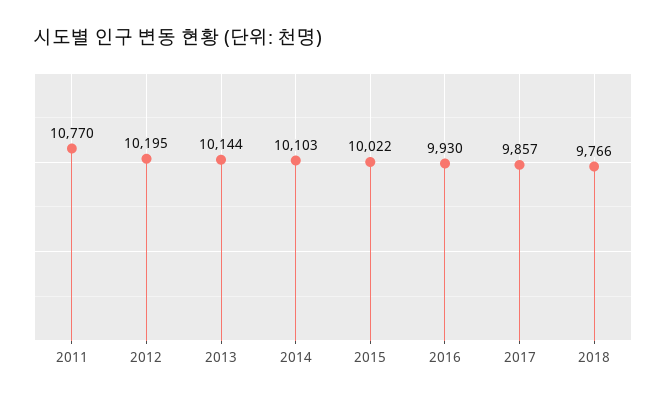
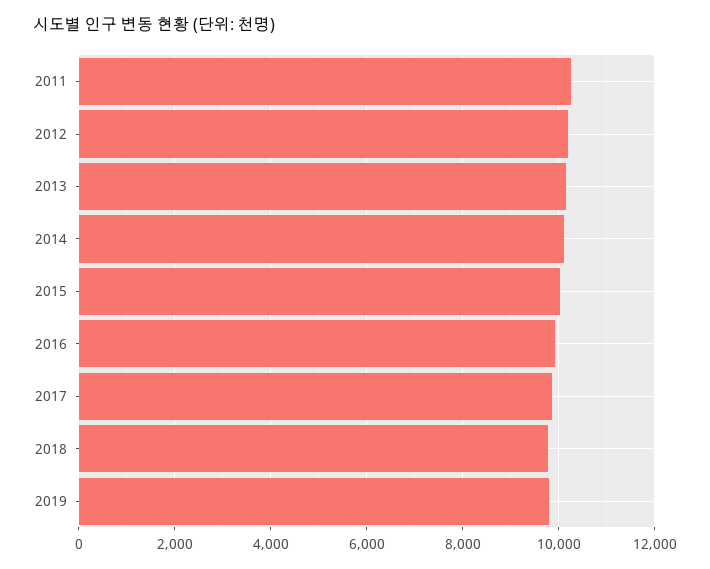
2011: 10770 -> 10200
2019: none -> 9800

